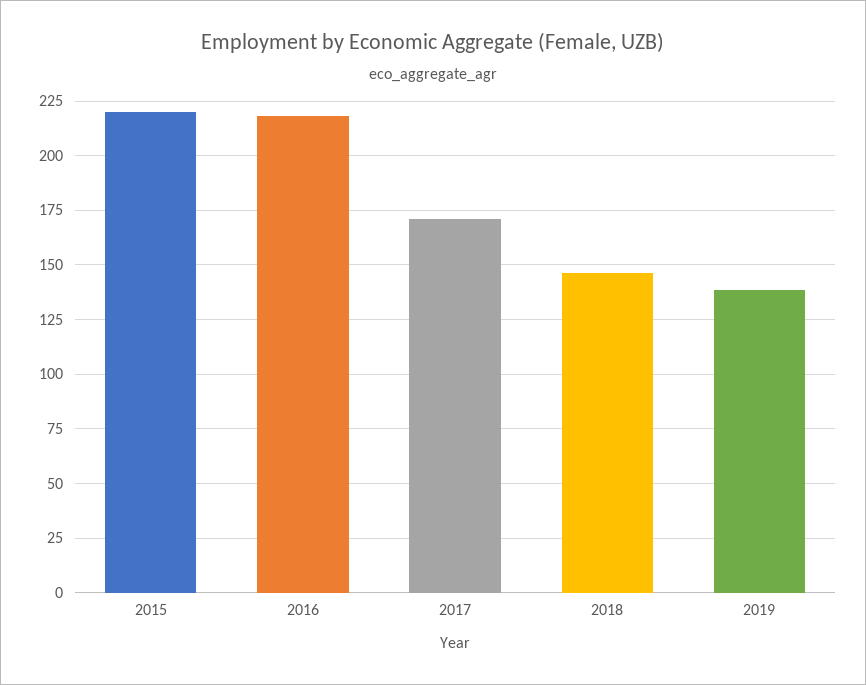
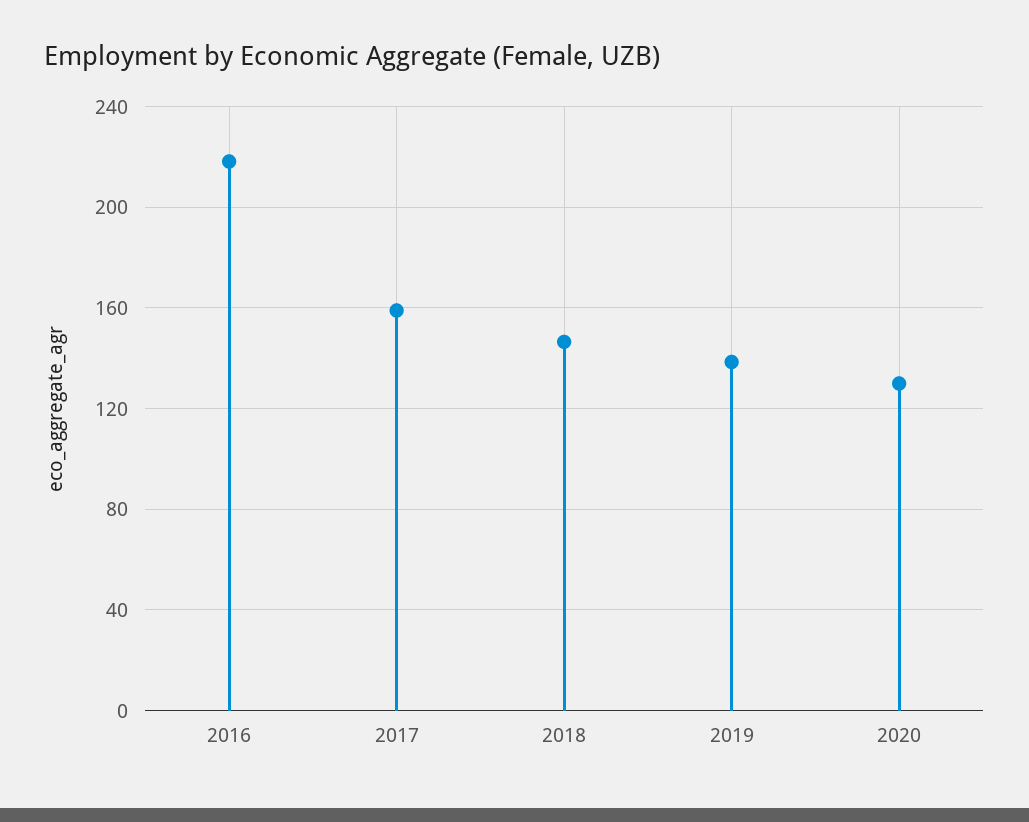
2015: 220 -> none
2017: 170 -> 160
2020: none -> 130

